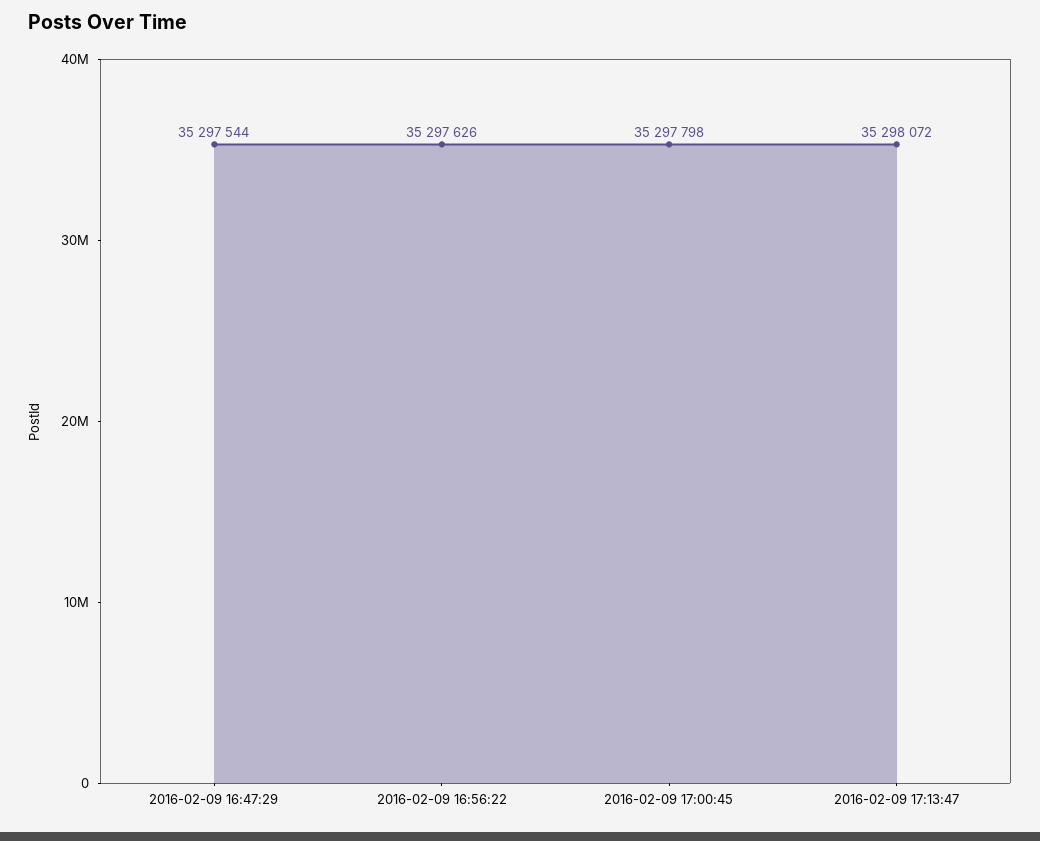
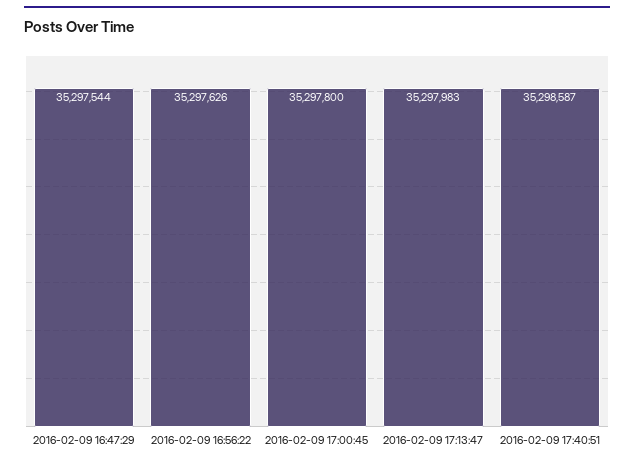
2016-02-09 17:00:45: 35297798 -> 35297800
2016-02-09 17:13:47: 35298072 -> 35297983
2016-02-09 17:40:51: none -> 35298587

